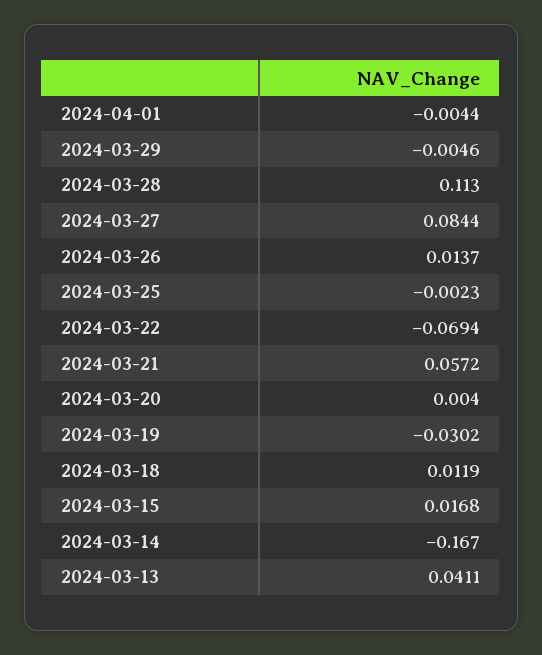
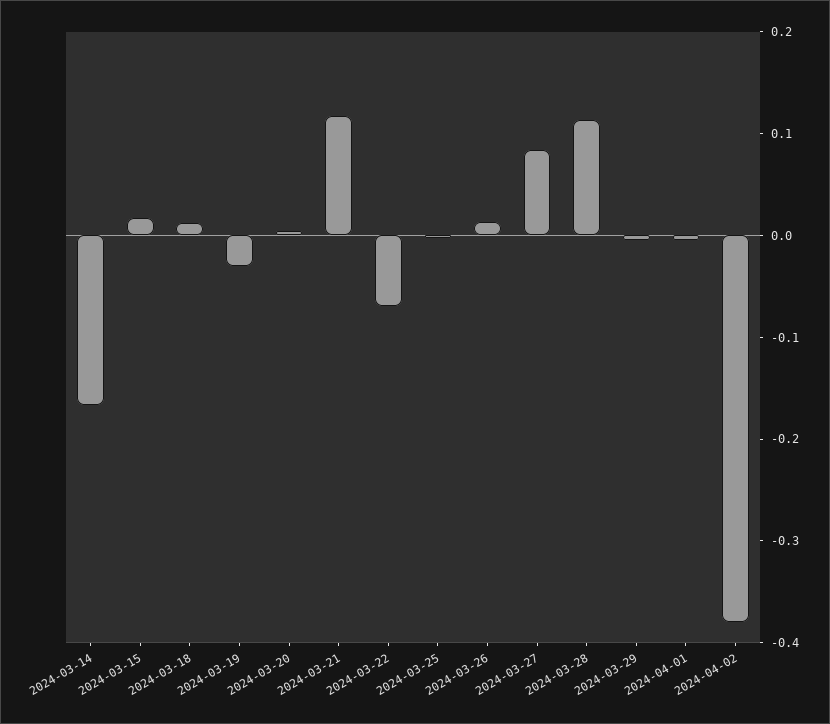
2024-03-21: 0.0572 -> 0.12
2024-03-13: 0.0411 -> none
2024-04-02: none -> -0.38

